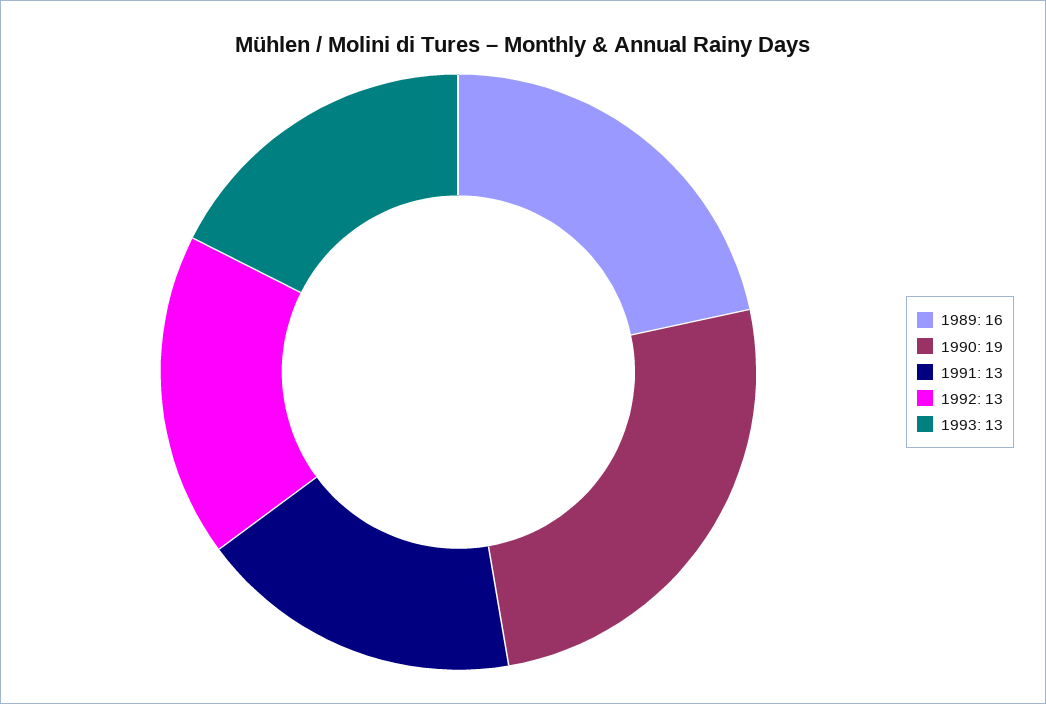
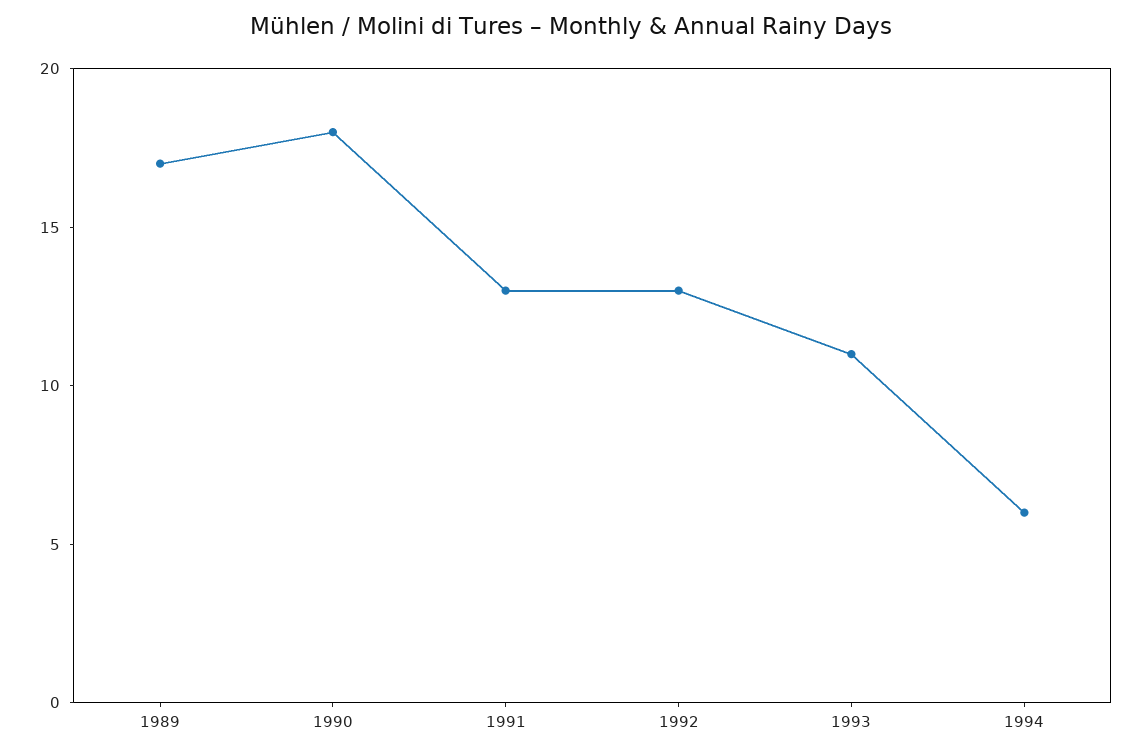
1989: 16 -> 17
1990: 19 -> 18
1993: 13 -> 11
1994: none -> 6

